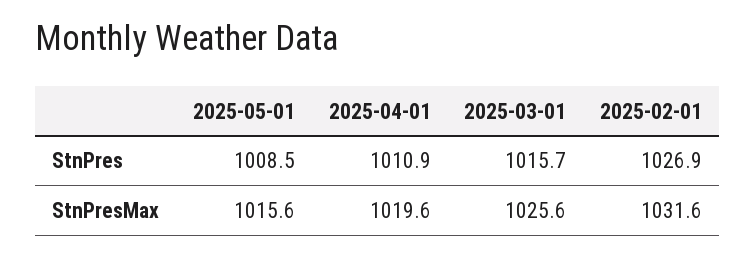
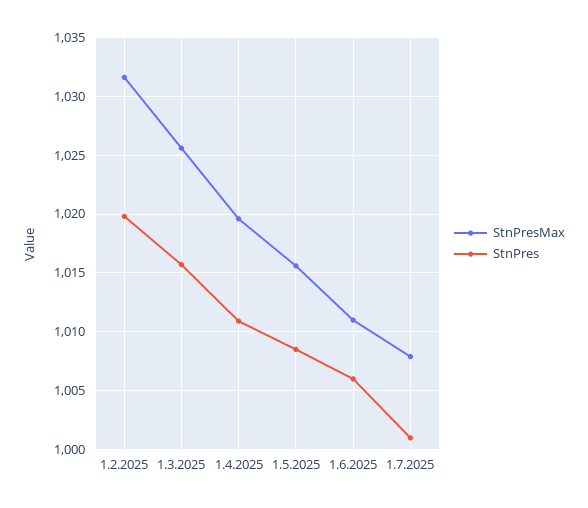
StnPres, 2025-02-01: 1026.9 -> 1020
StnPresMax, 1.6.2025: none -> 1011
StnPres, 1.6.2025: none -> 1006
StnPresMax, 1.7.2025: none -> 1008
StnPres, 1.7.2025: none -> 1001

